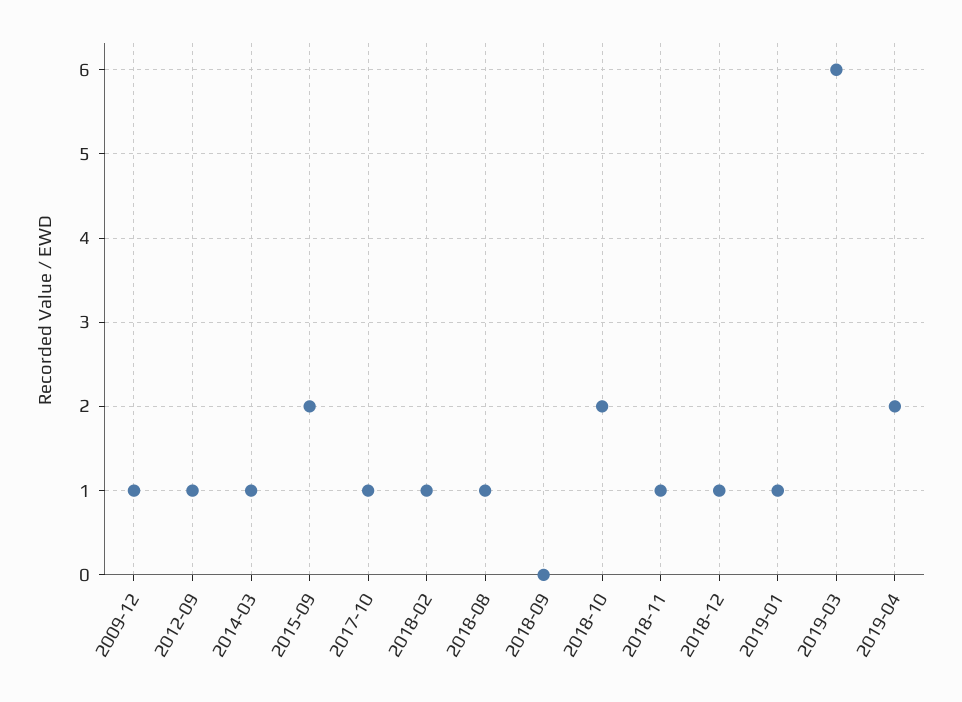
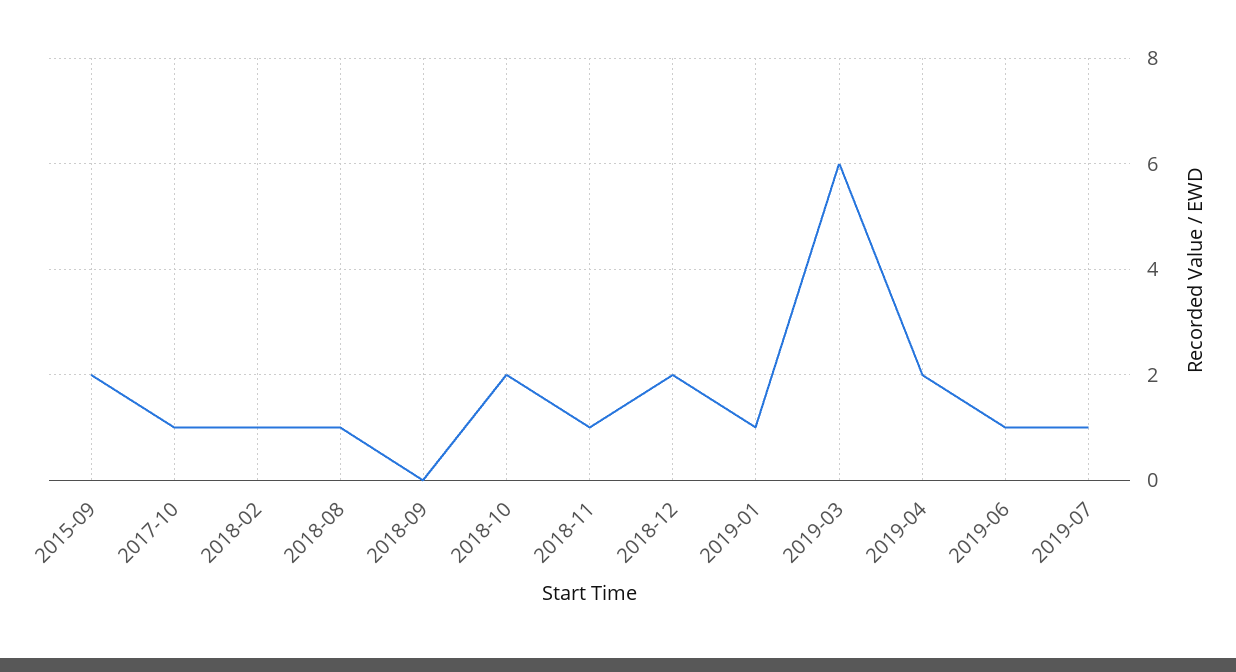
2009-12: 1 -> none
2012-09: 1 -> none
2014-03: 1 -> none
2018-12: 1 -> 2
2019-06: none -> 1
2019-07: none -> 1

